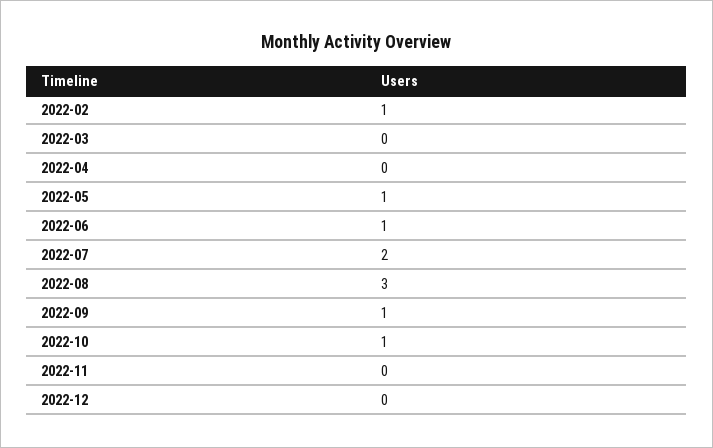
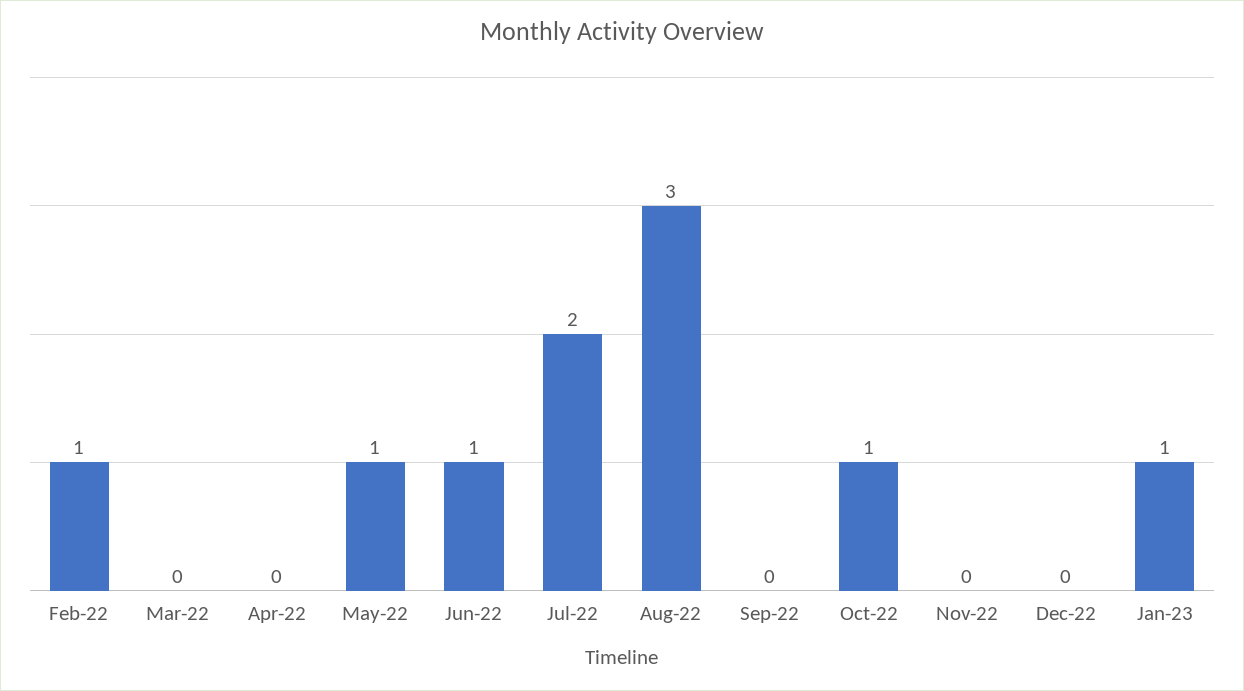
2022-09: 1 -> 0
Jan-23: none -> 1

